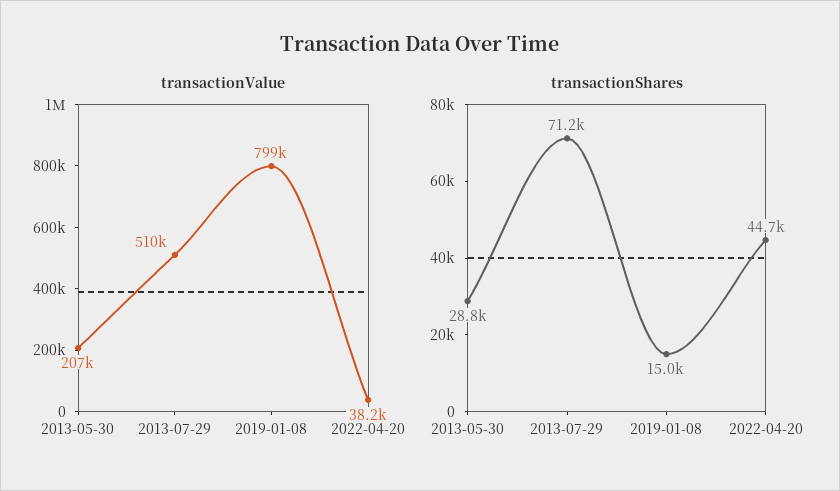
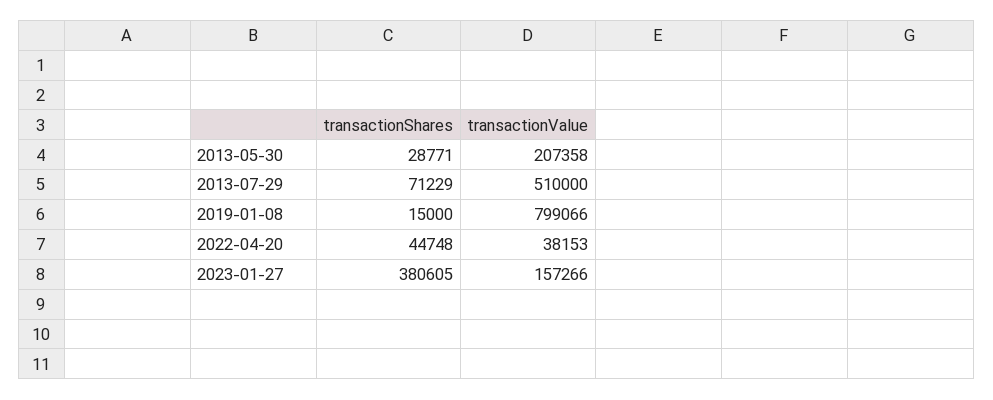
transactionShares, 2023-01-27: none -> 380605
transactionValue, 2023-01-27: none -> 157266

